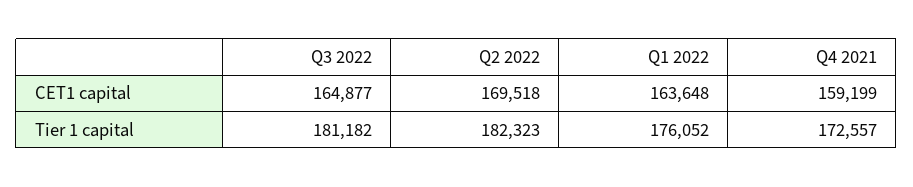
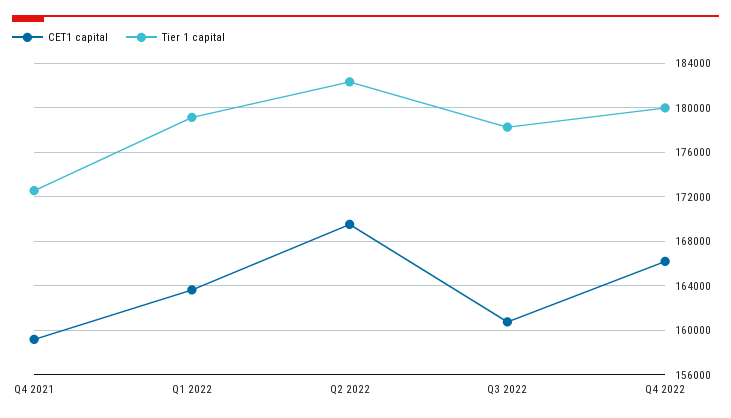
CET1 capital, Q3 2022: 164877 -> 161000
Tier 1 capital, Q3 2022: 181182 -> 178000
Tier 1 capital, Q1 2022: 176052 -> 179000
CET1 capital, Q4 2022: none -> 166000
Tier 1 capital, Q4 2022: none -> 180000

